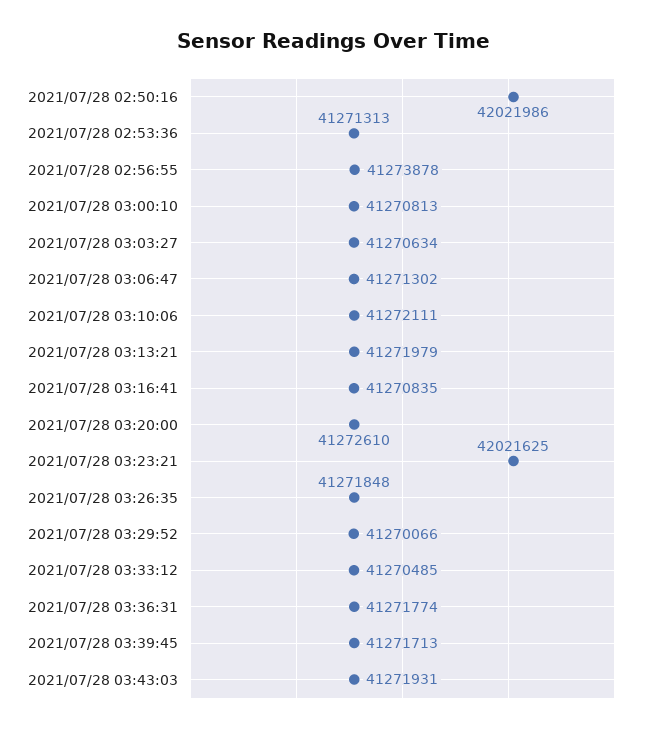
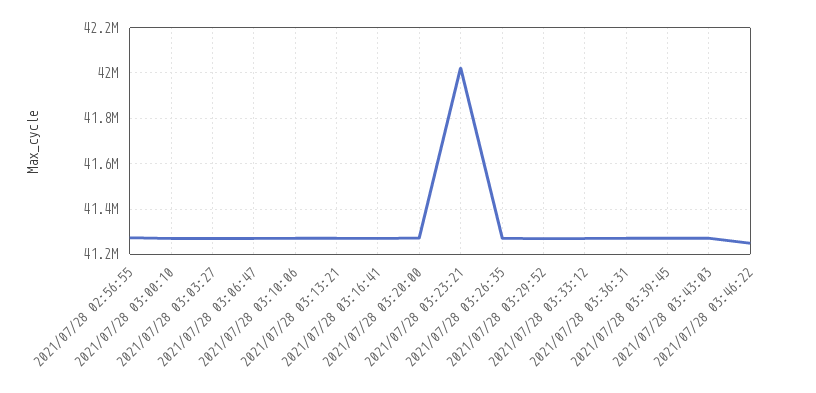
2021/07/28 02:50:16: 42021986 -> none
2021/07/28 02:53:36: 41271313 -> none
2021/07/28 03:46:22: none -> 41250000

